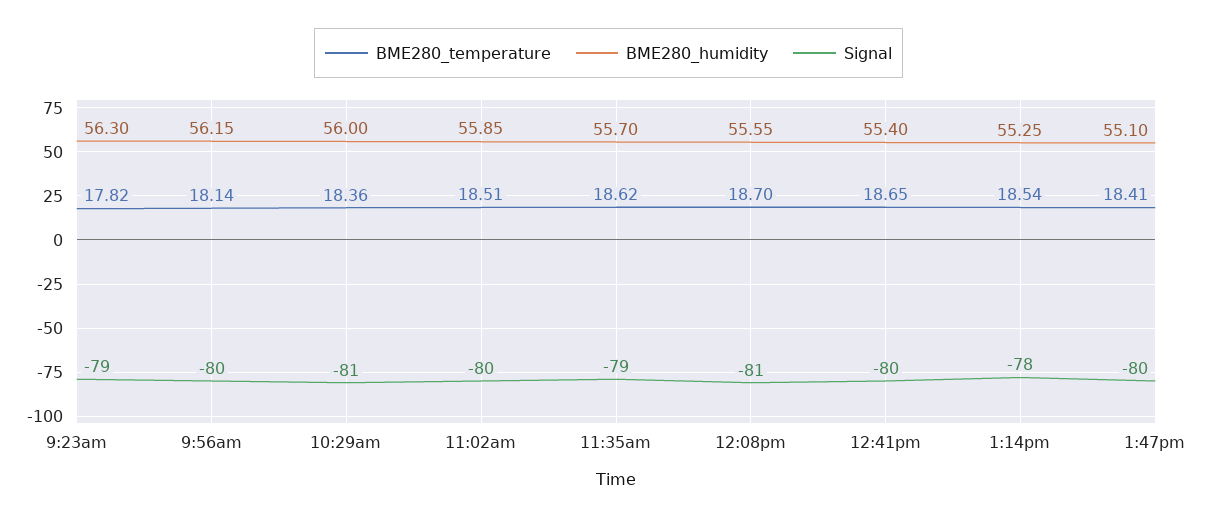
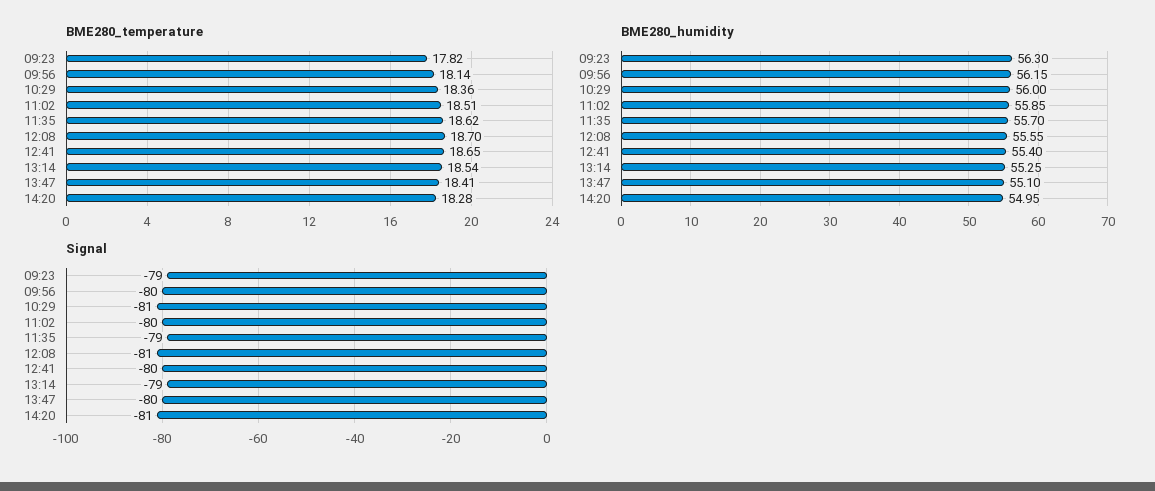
Signal, 1:14pm: -78 -> -79
BME280_temperature, 14:20: none -> 18.28
BME280_humidity, 14:20: none -> 54.95
Signal, 14:20: none -> -81

